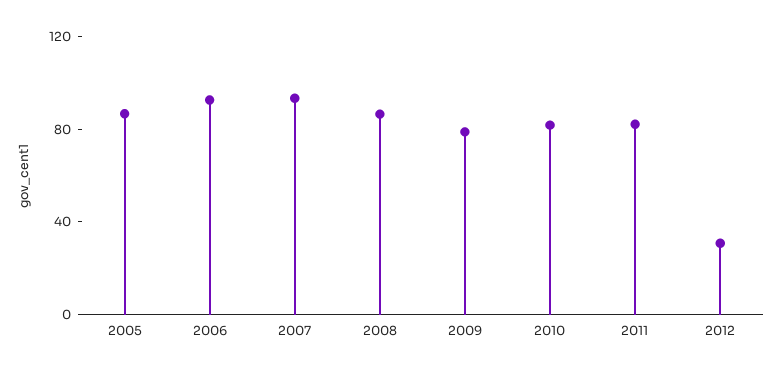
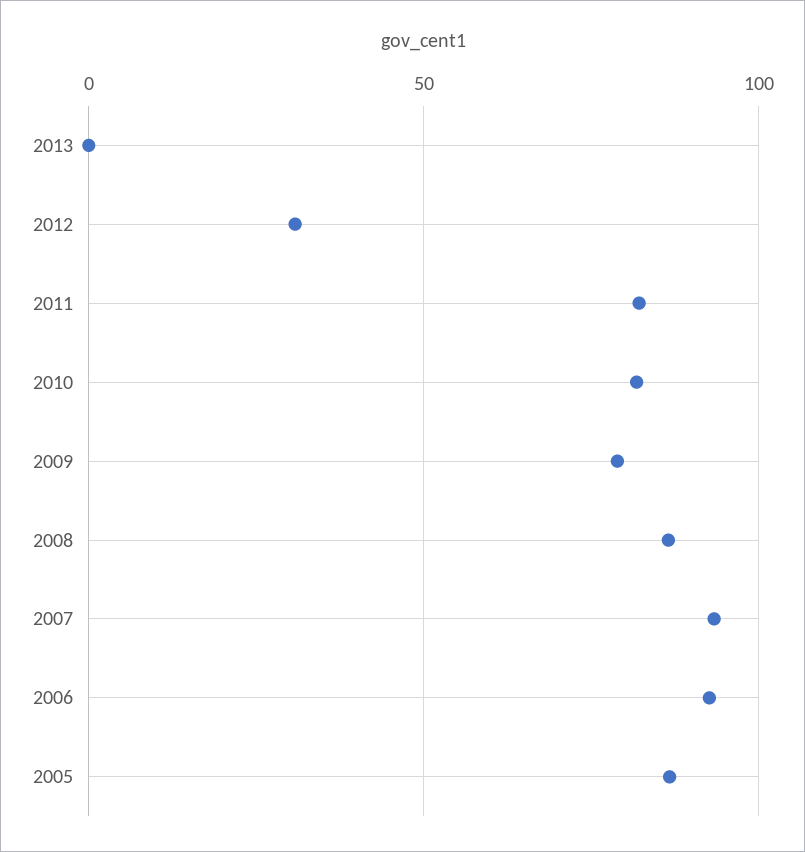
2013: none -> 0

